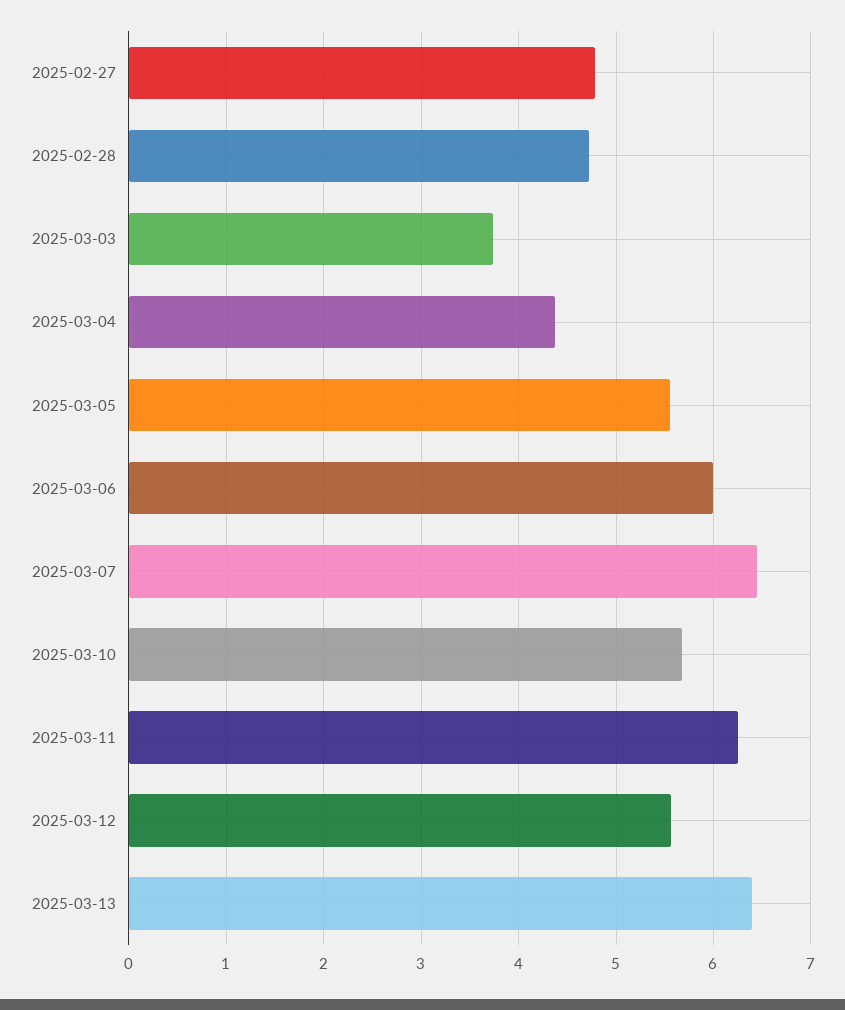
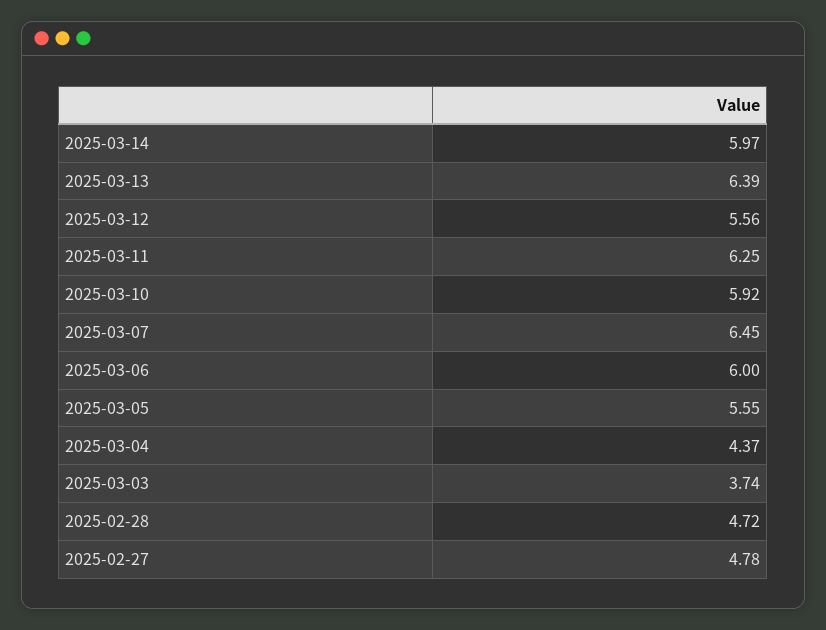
2025-03-10: 5.7 -> 5.92
2025-03-14: none -> 5.97

